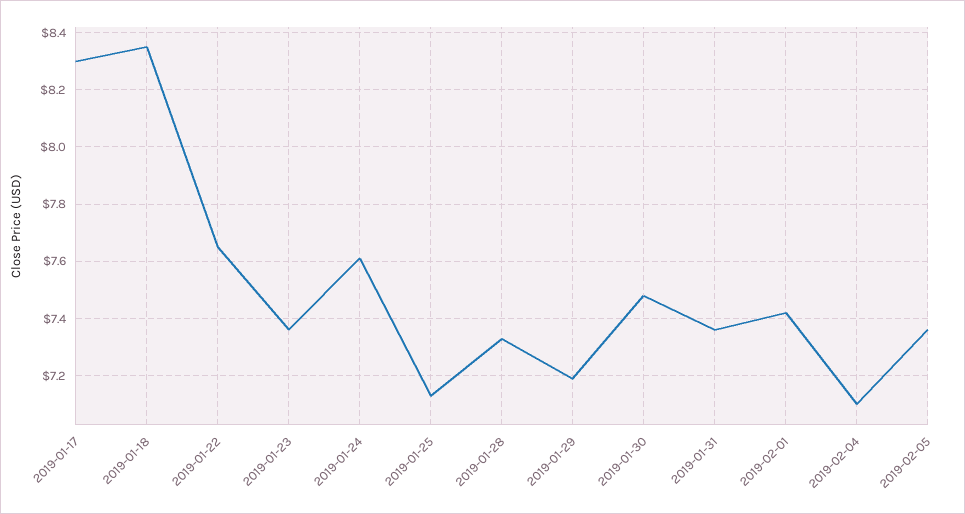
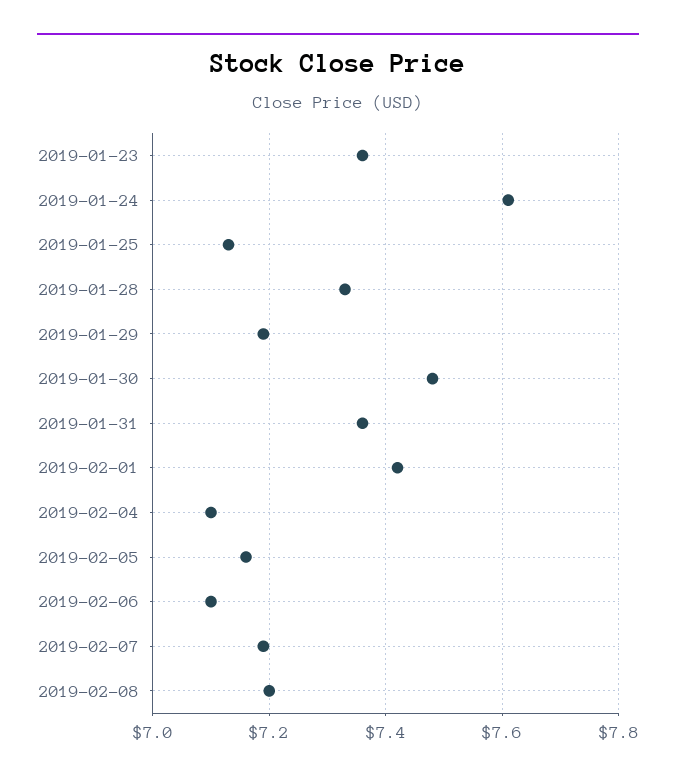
2019-01-17: 8.3 -> none
2019-01-18: 8.35 -> none
2019-01-22: 7.65 -> none
2019-02-05: 7.35 -> 7.15
2019-02-06: none -> 7.1
2019-02-07: none -> 7.2
2019-02-08: none -> 7.2

